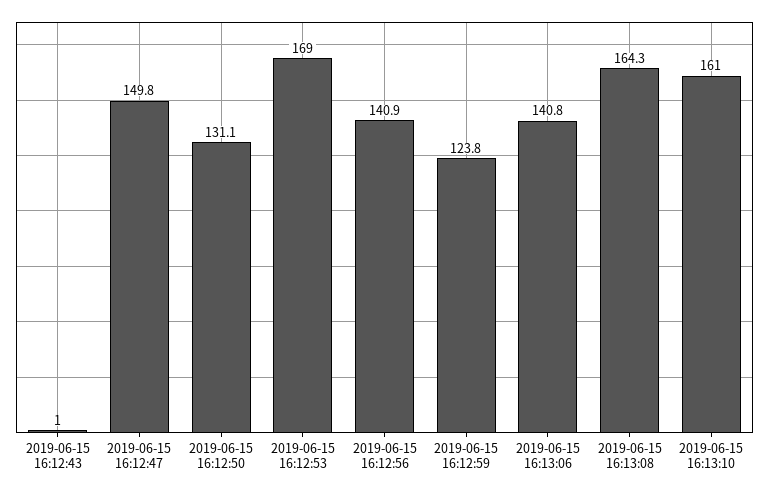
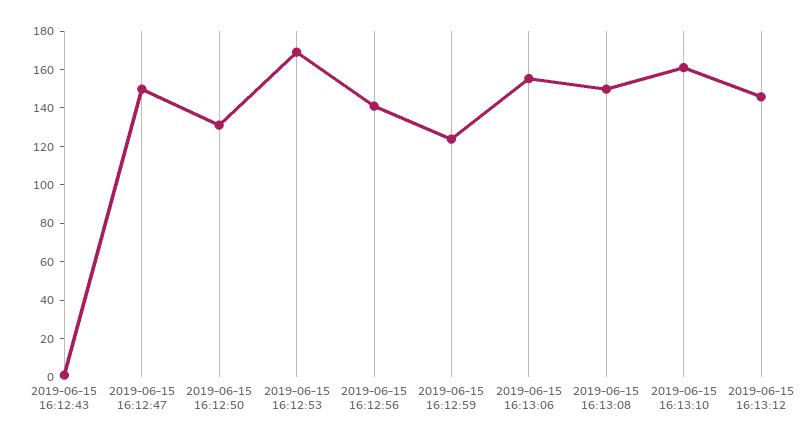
2019-06-15 16:13:06: 140.8 -> 155
2019-06-15 16:13:08: 164.3 -> 150
2019-06-15 16:13:12: none -> 145

